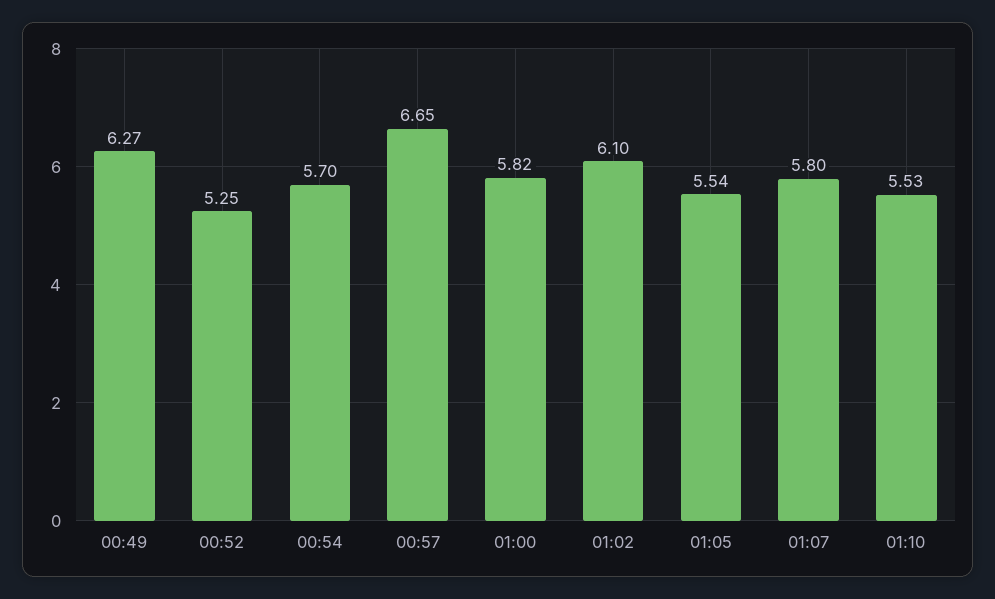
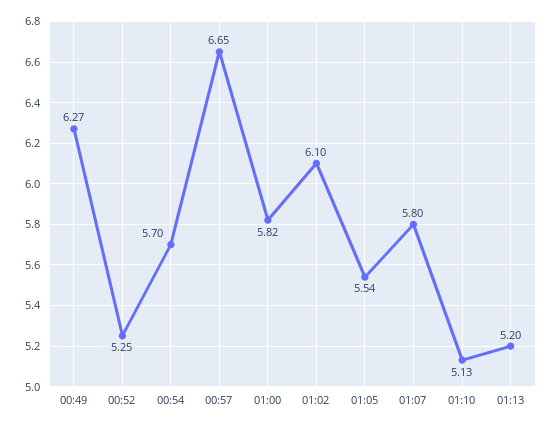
01:10: 5.53 -> 5.13
01:13: none -> 5.2

